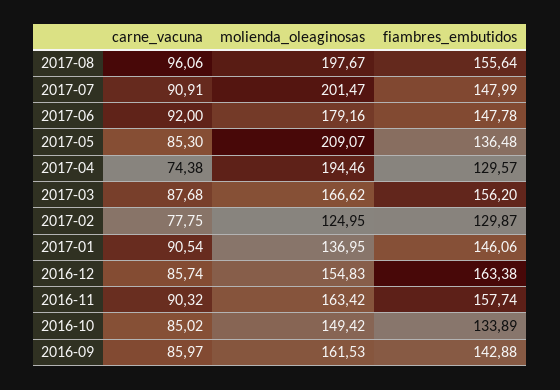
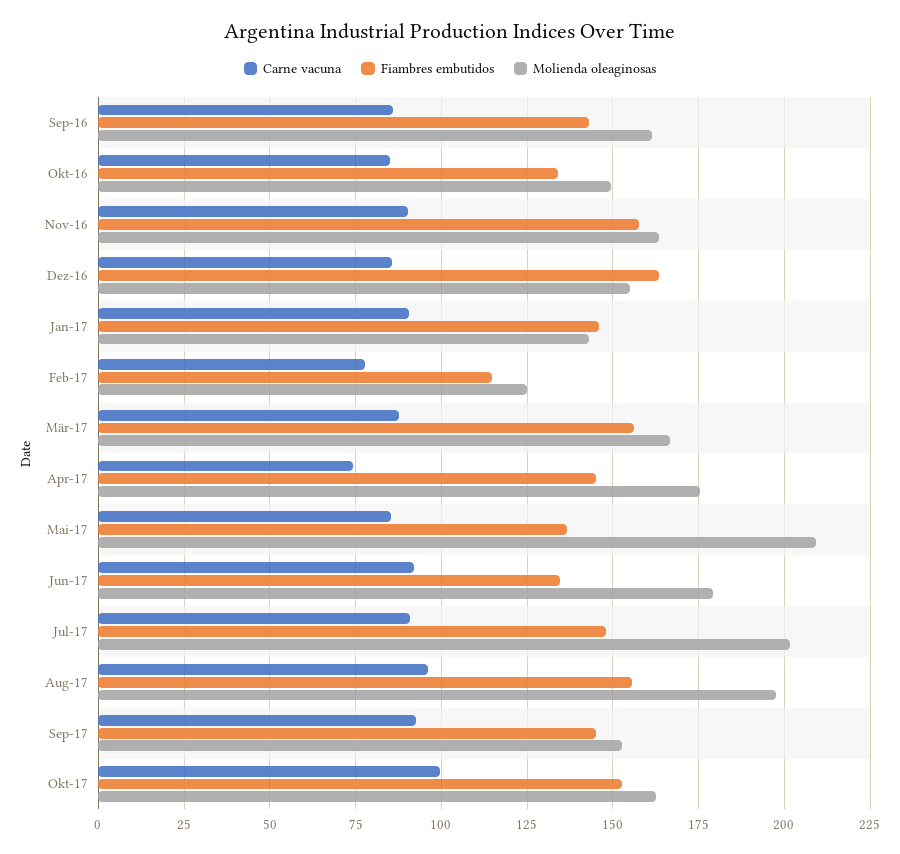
fiambres_embutidos, 2017-06: 147.78 -> 135
molienda_oleaginosas, 2017-04: 194.46 -> 175
fiambres_embutidos, 2017-04: 129.57 -> 145
fiambres_embutidos, 2017-02: 129.87 -> 115
molienda_oleaginosas, 2017-01: 136.95 -> 142.5
carne_vacuna, Sep-17: none -> 92.5
fiambres_embutidos, Sep-17: none -> 145
molienda_oleaginosas, Sep-17: none -> 152.5
carne_vacuna, Okt-17: none -> 100
fiambres_embutidos, Okt-17: none -> 152.5
molienda_oleaginosas, Okt-17: none -> 162.5

